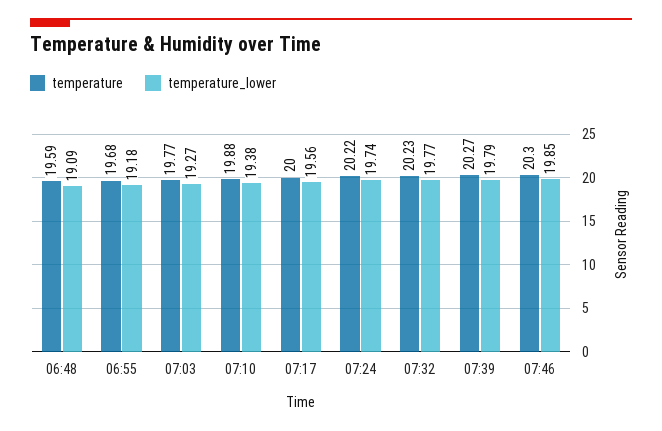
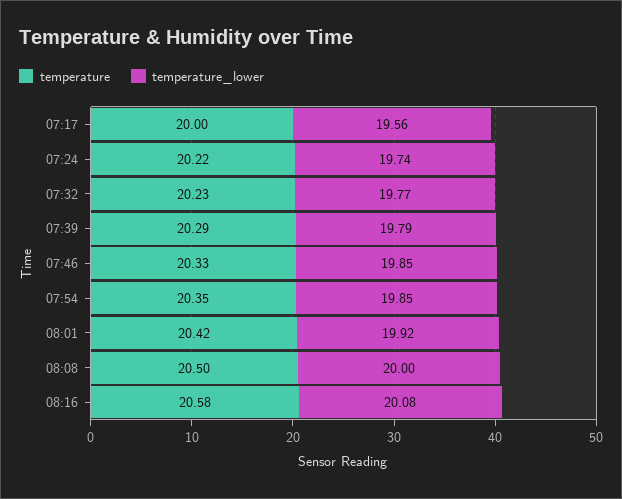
temperature, 06:48: 19.59 -> none
temperature_lower, 06:48: 19.09 -> none
temperature, 06:55: 19.68 -> none
temperature_lower, 06:55: 19.18 -> none
temperature, 07:03: 19.77 -> none
temperature_lower, 07:03: 19.27 -> none
temperature, 07:10: 19.88 -> none
temperature_lower, 07:10: 19.38 -> none
temperature, 07:39: 20.27 -> 20.29
temperature, 07:46: 20.3 -> 20.33
temperature, 07:54: none -> 20.35
temperature_lower, 07:54: none -> 19.85
temperature, 08:01: none -> 20.42
temperature_lower, 08:01: none -> 19.92
temperature, 08:08: none -> 20.5
temperature_lower, 08:08: none -> 20
temperature, 08:16: none -> 20.58
temperature_lower, 08:16: none -> 20.08

